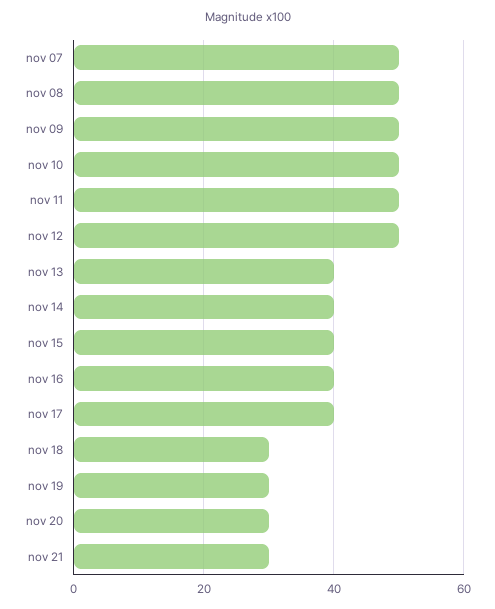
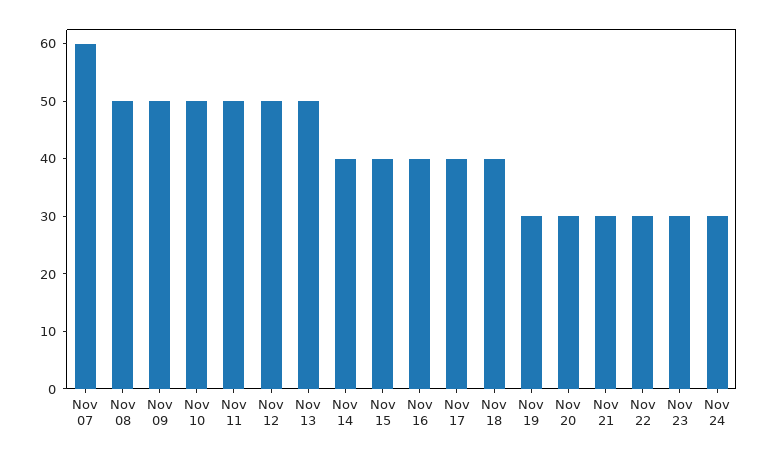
nov 07: 50 -> 60
nov 13: 40 -> 50
nov 18: 30 -> 40
Nov 22: none -> 30
Nov 23: none -> 30
Nov 24: none -> 30

